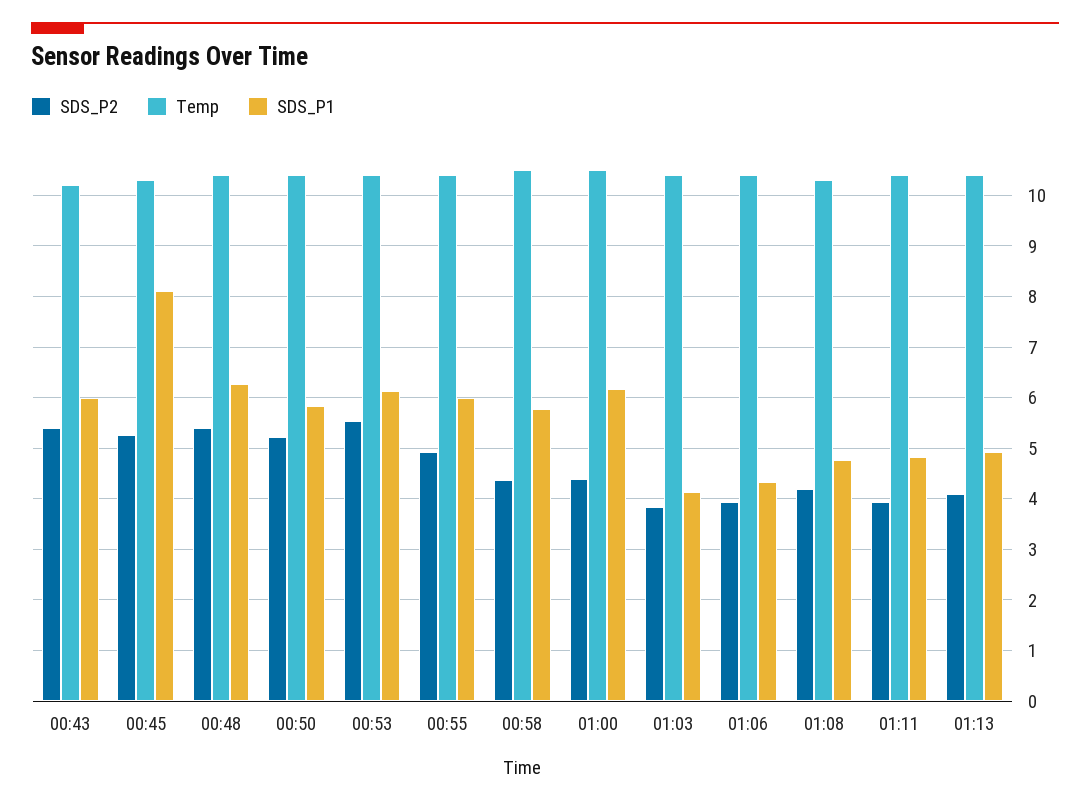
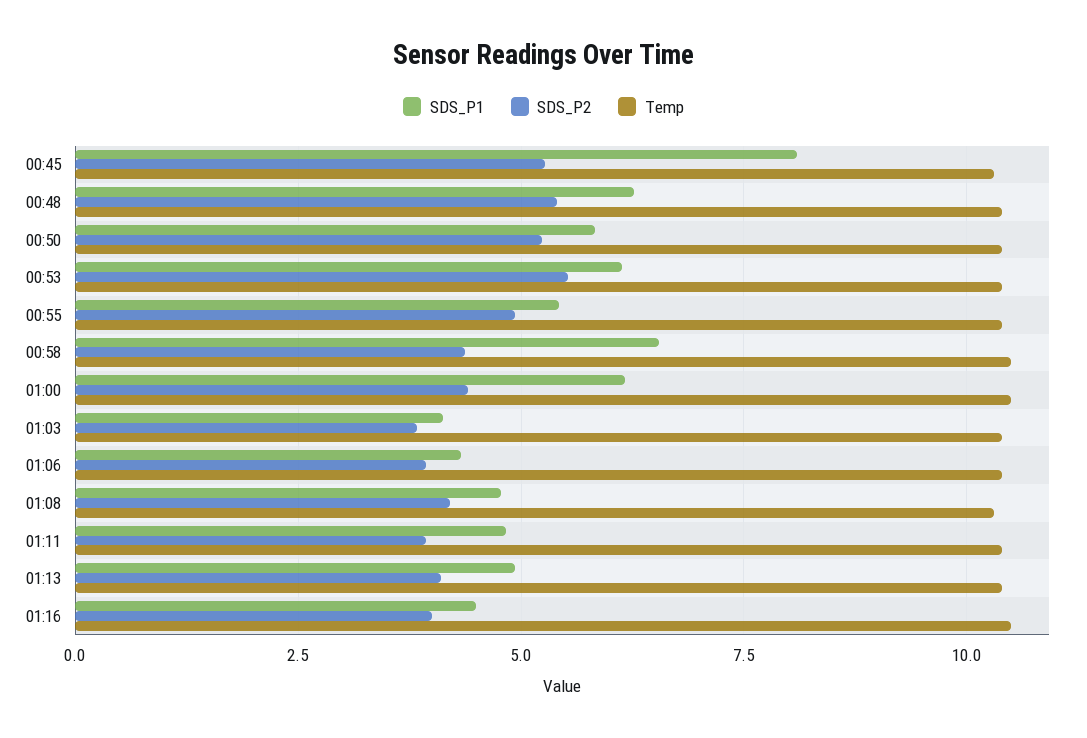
SDS_P2, 00:43: 5.4 -> none
Temp, 00:43: 10.2 -> none
SDS_P1, 00:43: 6 -> none
SDS_P1, 00:55: 6 -> 5.5
SDS_P1, 00:58: 5.8 -> 6.5
SDS_P1, 01:16: none -> 4.5
SDS_P2, 01:16: none -> 4
Temp, 01:16: none -> 10.5

